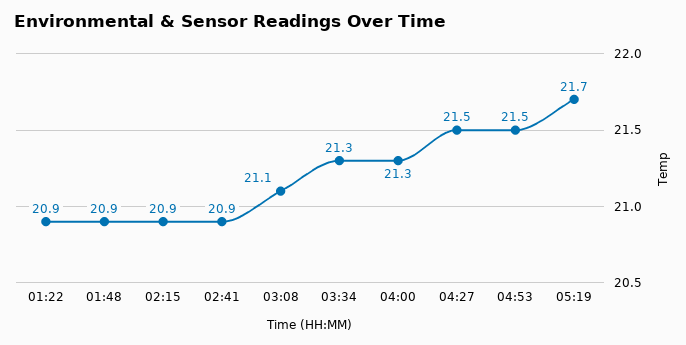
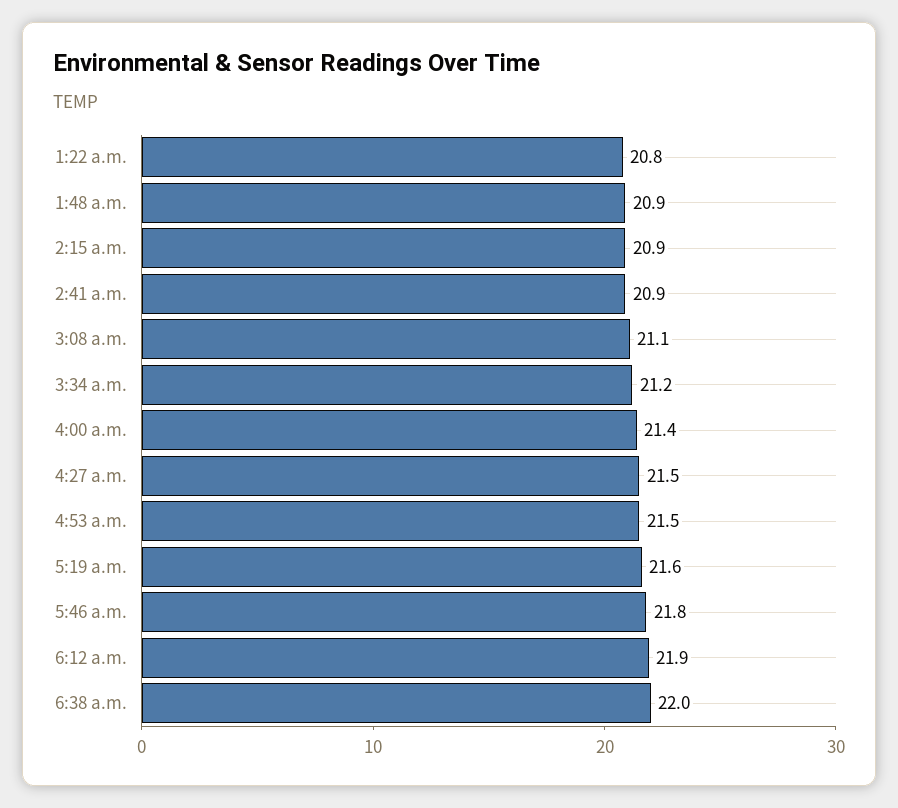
01:22: 20.9 -> 20.8
03:34: 21.3 -> 21.2
04:00: 21.3 -> 21.4
05:19: 21.7 -> 21.6
5:46 a.m.: none -> 21.8
6:12 a.m.: none -> 21.9
6:38 a.m.: none -> 22

